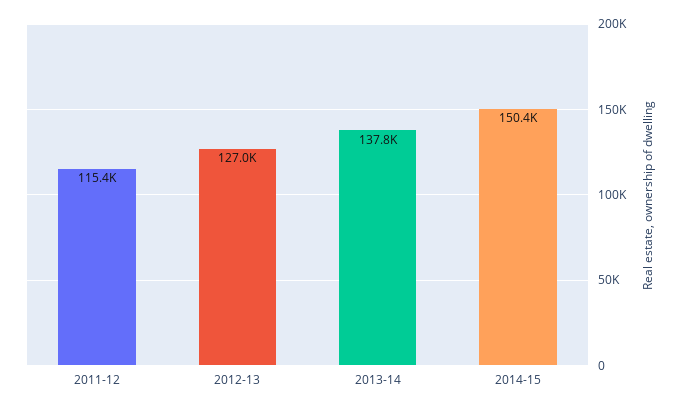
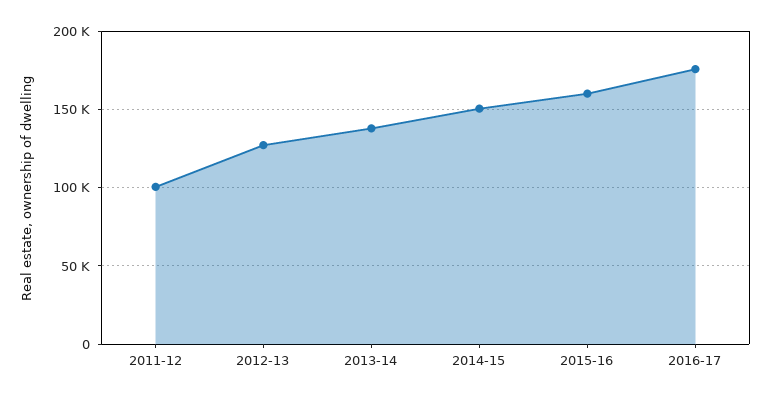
2011-12: 115400 -> 100000
2015-16: none -> 160000
2016-17: none -> 175000

